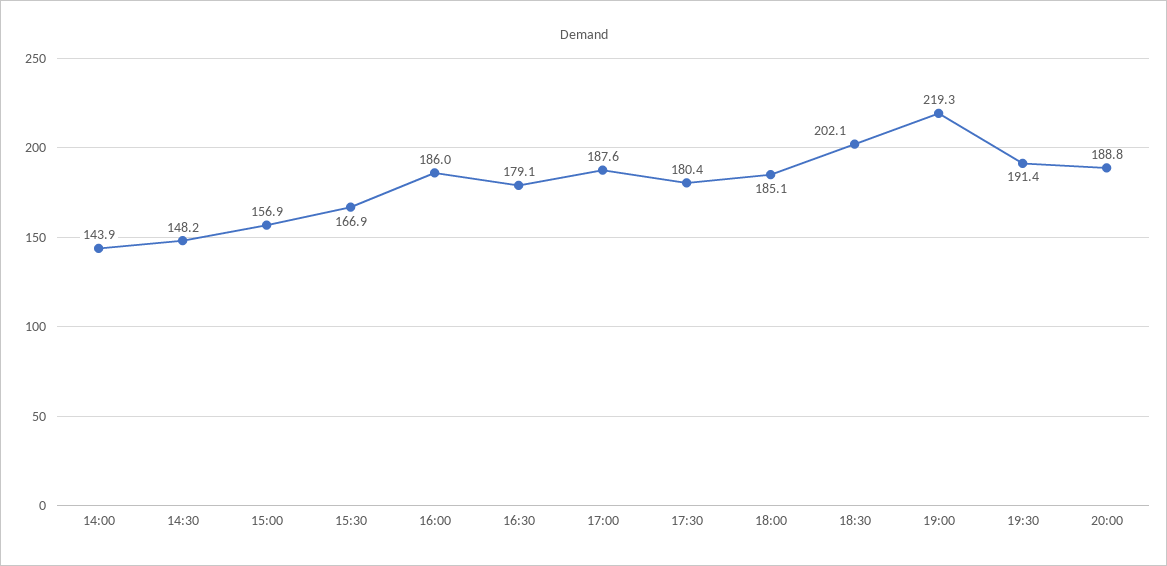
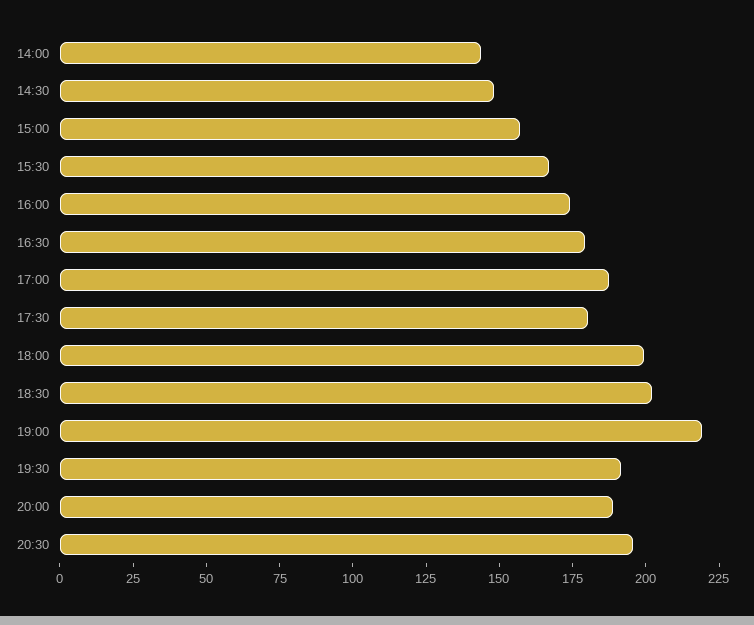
16:00: 186 -> 175
18:00: 185.1 -> 200
20:30: none -> 195

